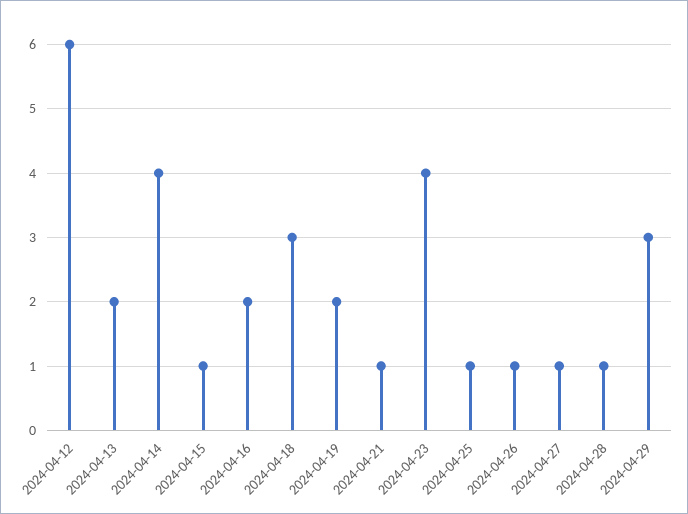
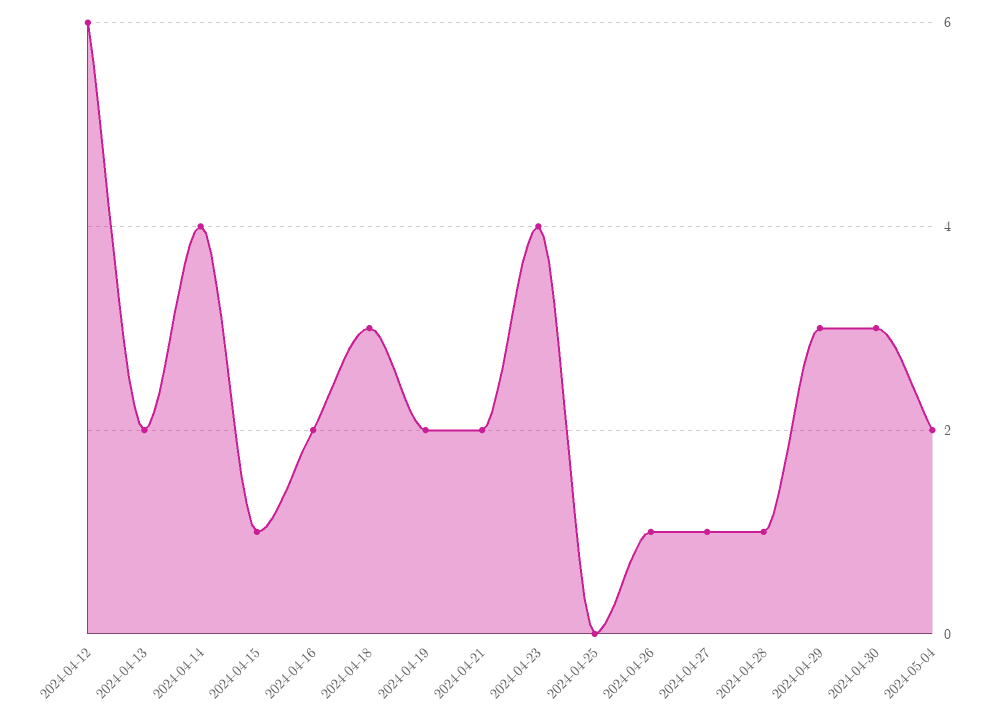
2024-04-21: 1 -> 2
2024-04-25: 1 -> 0
2024-04-30: none -> 3
2024-05-04: none -> 2

